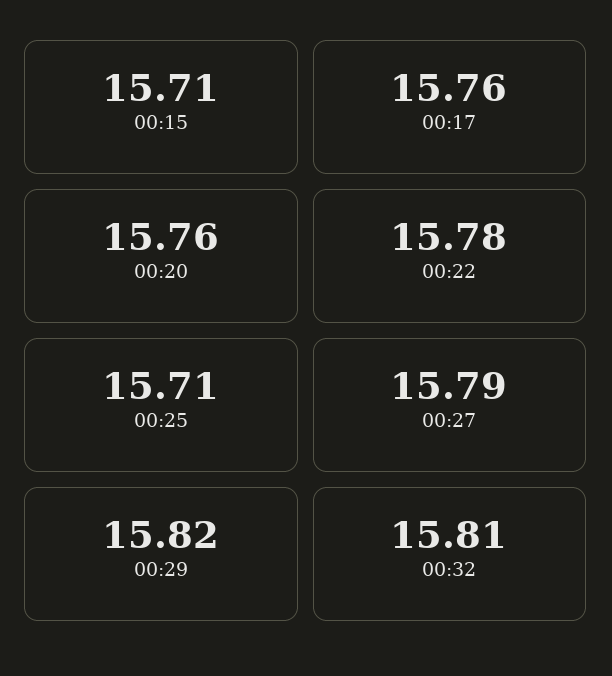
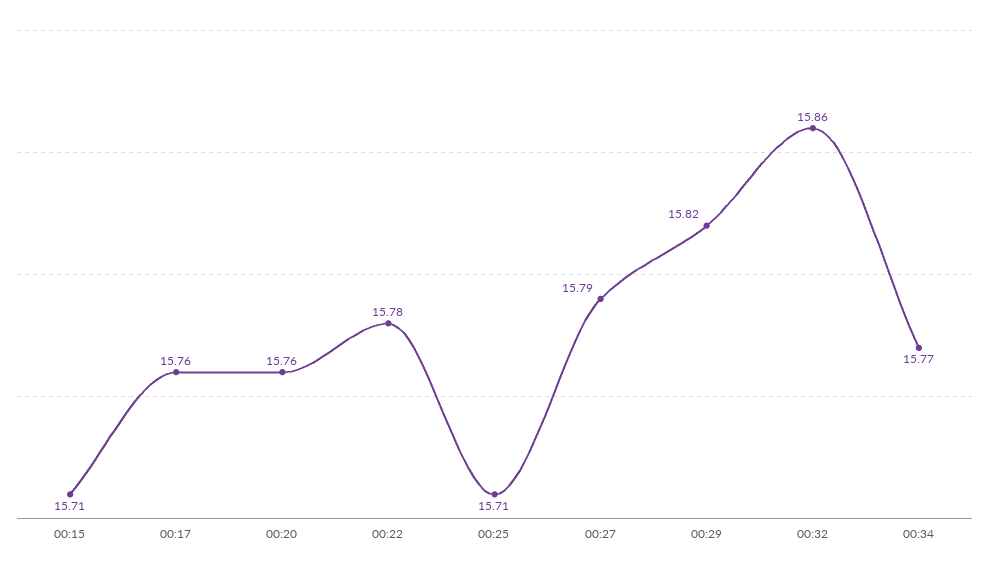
00:32: 15.81 -> 15.86
00:34: none -> 15.77

